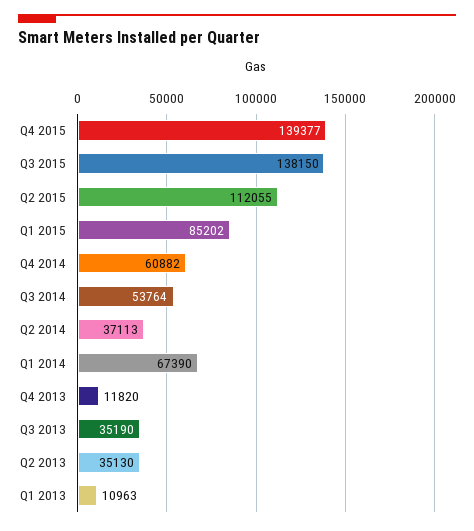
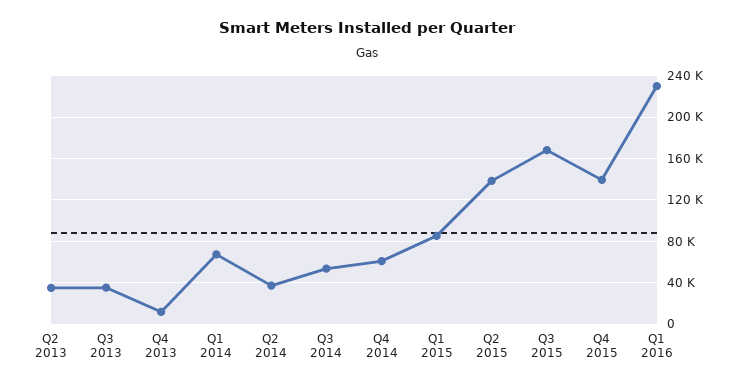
Q3 2015: 138150 -> 170000
Q2 2015: 112055 -> 140000
Q1 2013: 10963 -> none
Q1 2016: none -> 230000

